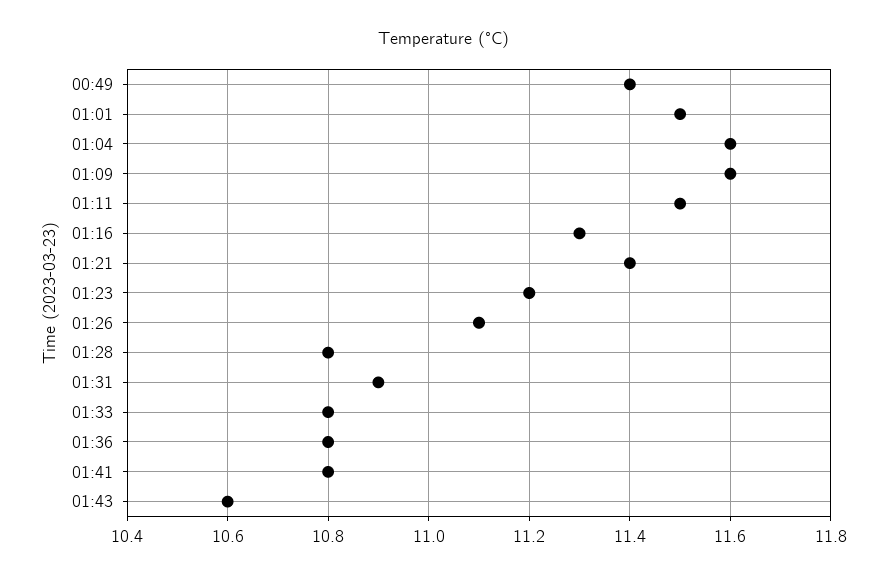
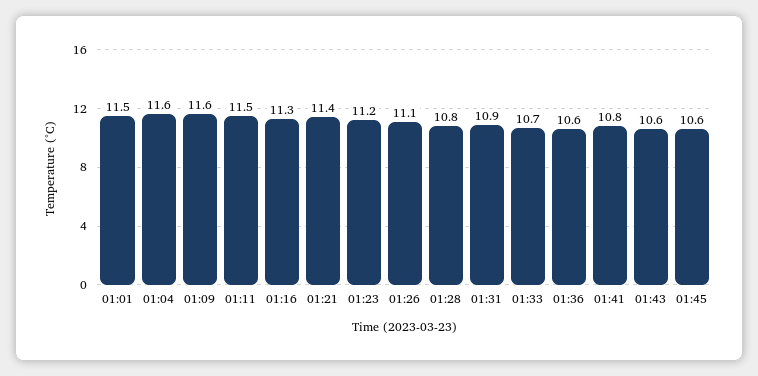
00:49: 11.4 -> none
01:33: 10.8 -> 10.7
01:36: 10.8 -> 10.6
01:45: none -> 10.6

